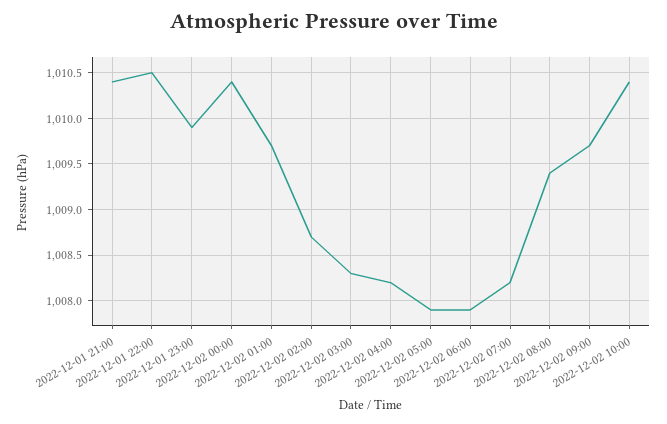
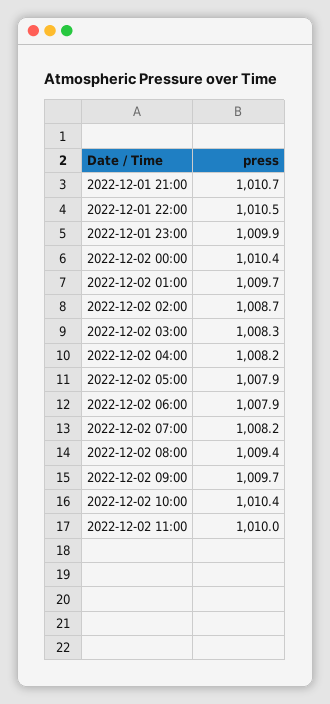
2022-12-01 21:00: 1010.4 -> 1010.7
2022-12-02 11:00: none -> 1010

